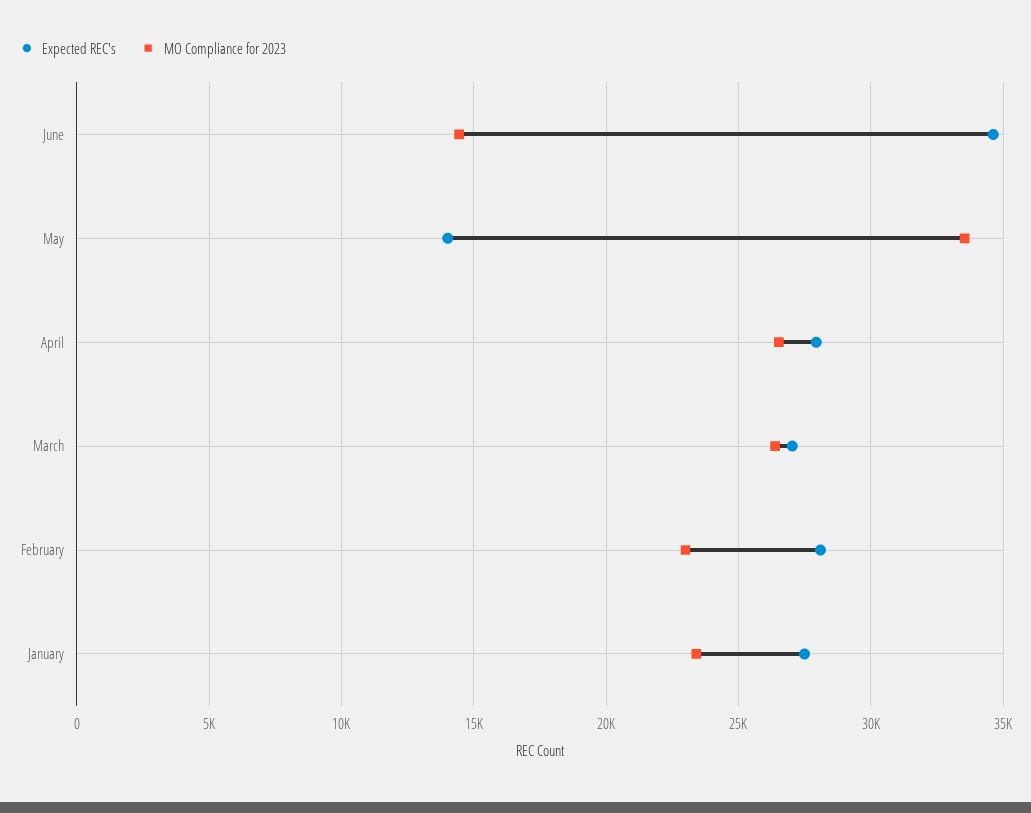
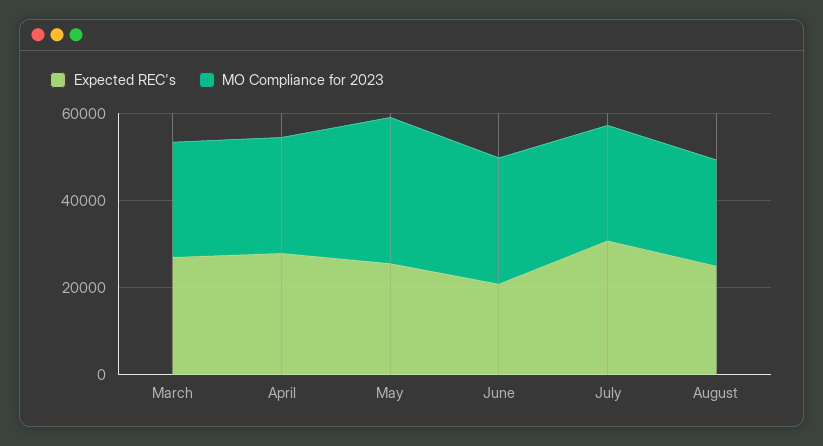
Expected REC's, June: 34500 -> 20000
MO Compliance for 2023, June: 14500 -> 30000
Expected REC's, May: 14000 -> 25000
Expected REC's, February: 28000 -> none
MO Compliance for 2023, February: 23000 -> none
Expected REC's, January: 27500 -> none
MO Compliance for 2023, January: 23500 -> none
Expected REC's, July: none -> 30000
MO Compliance for 2023, July: none -> 25000
Expected REC's, August: none -> 25000
MO Compliance for 2023, August: none -> 25000

